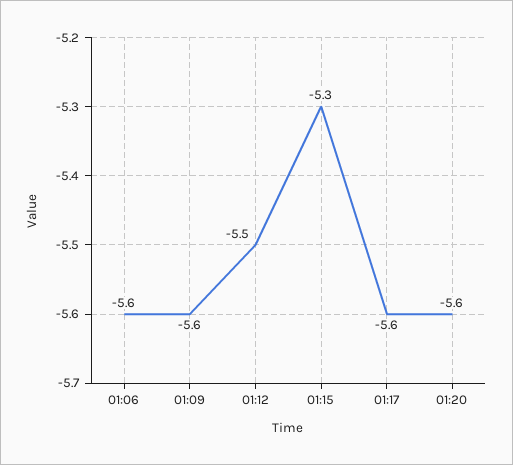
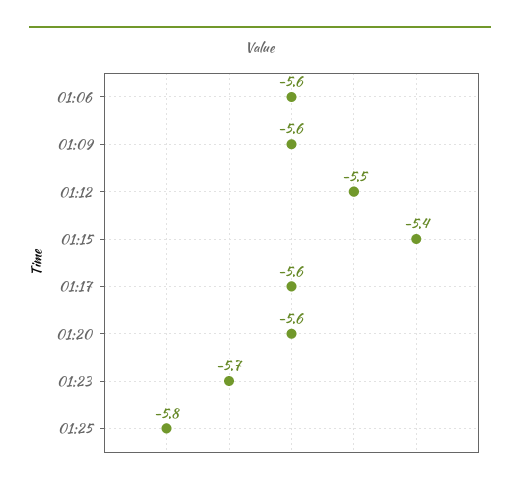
01:15: -5.3 -> -5.4
01:23: none -> -5.7
01:25: none -> -5.8

